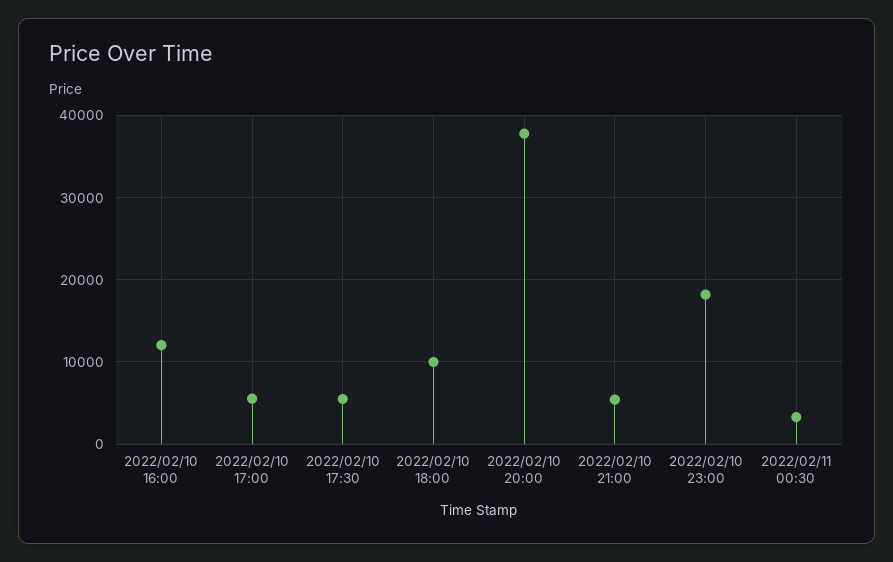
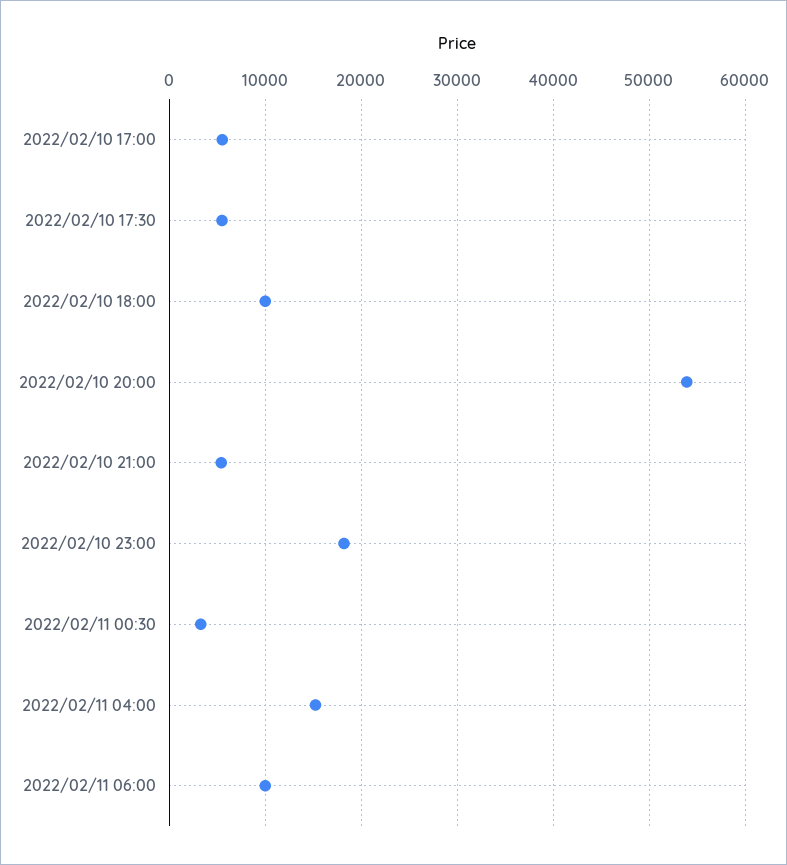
2022/02/10 16:00: 12000 -> none
2022/02/10 20:00: 38000 -> 54000
2022/02/11 04:00: none -> 15000
2022/02/11 06:00: none -> 10000

